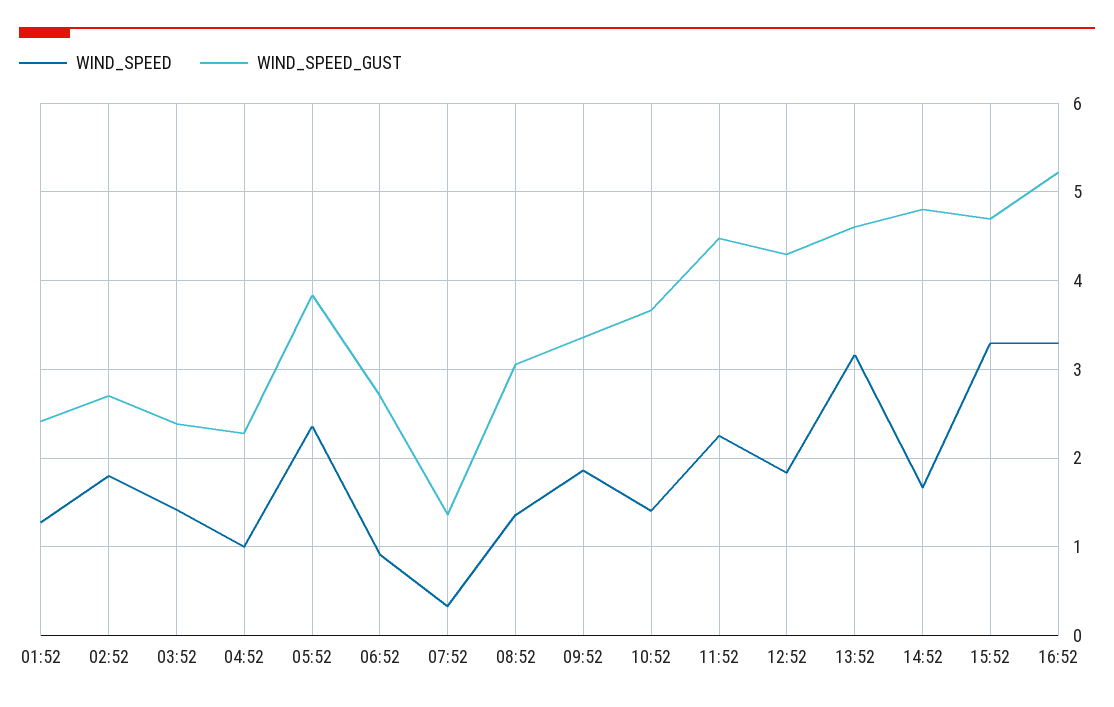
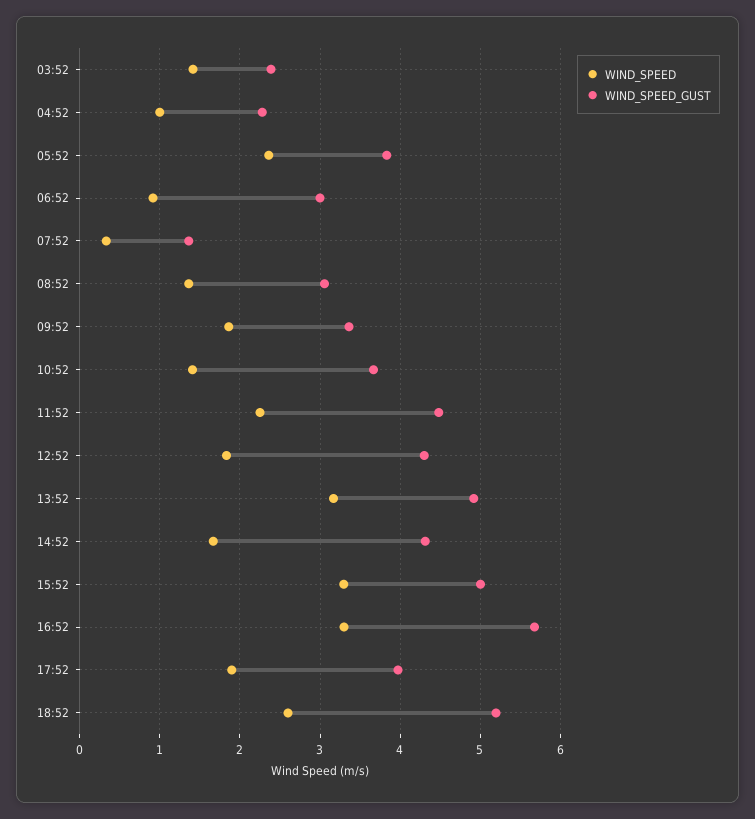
WIND_SPEED, 01:52: 1.3 -> none
WIND_SPEED_GUST, 01:52: 2.4 -> none
WIND_SPEED, 02:52: 1.8 -> none
WIND_SPEED_GUST, 02:52: 2.7 -> none
WIND_SPEED_GUST, 06:52: 2.7 -> 3
WIND_SPEED_GUST, 13:52: 4.6 -> 4.9
WIND_SPEED_GUST, 14:52: 4.8 -> 4.3
WIND_SPEED_GUST, 15:52: 4.7 -> 5
WIND_SPEED_GUST, 16:52: 5.2 -> 5.7
WIND_SPEED, 17:52: none -> 1.9
WIND_SPEED_GUST, 17:52: none -> 4
WIND_SPEED, 18:52: none -> 2.6
WIND_SPEED_GUST, 18:52: none -> 5.2

